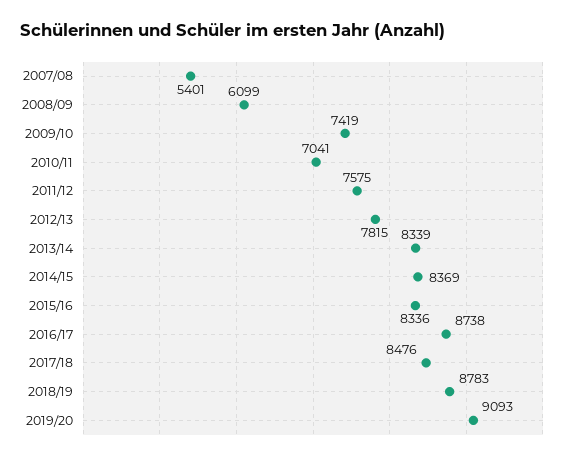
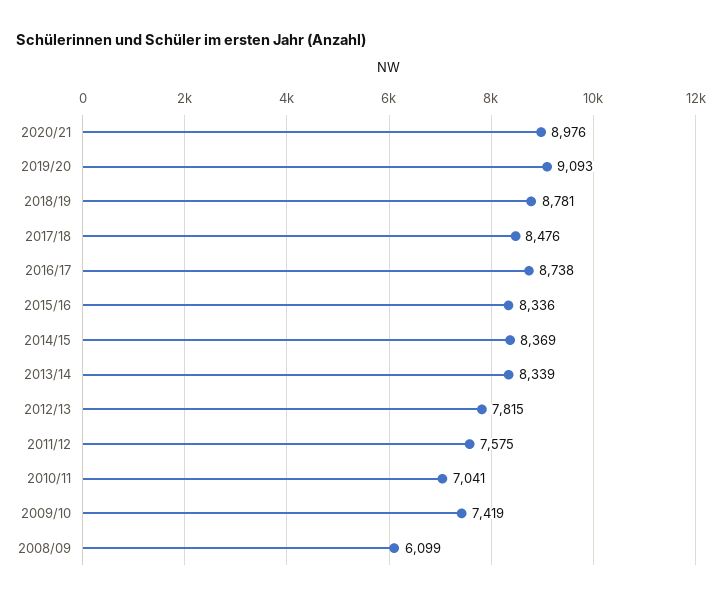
2007/08: 5401 -> none
2018/19: 8783 -> 8781
2020/21: none -> 8976

